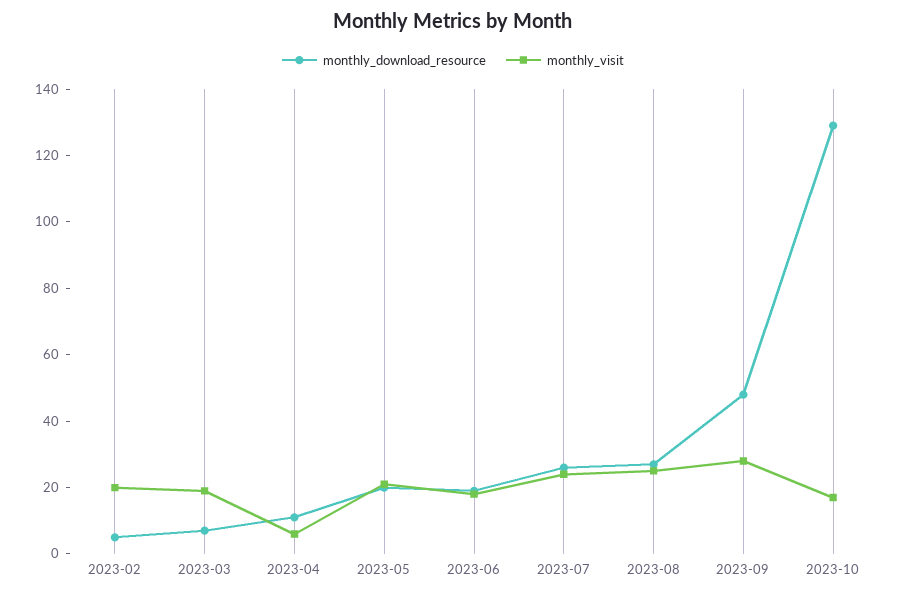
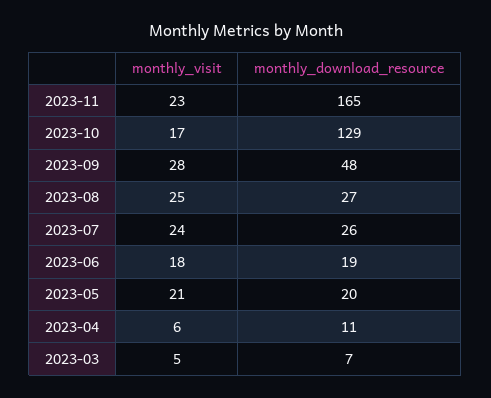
monthly_download_resource, 2023-02: 5 -> none
monthly_visit, 2023-02: 20 -> none
monthly_visit, 2023-03: 20 -> 5
monthly_visit, 2023-11: none -> 23
monthly_download_resource, 2023-11: none -> 165

